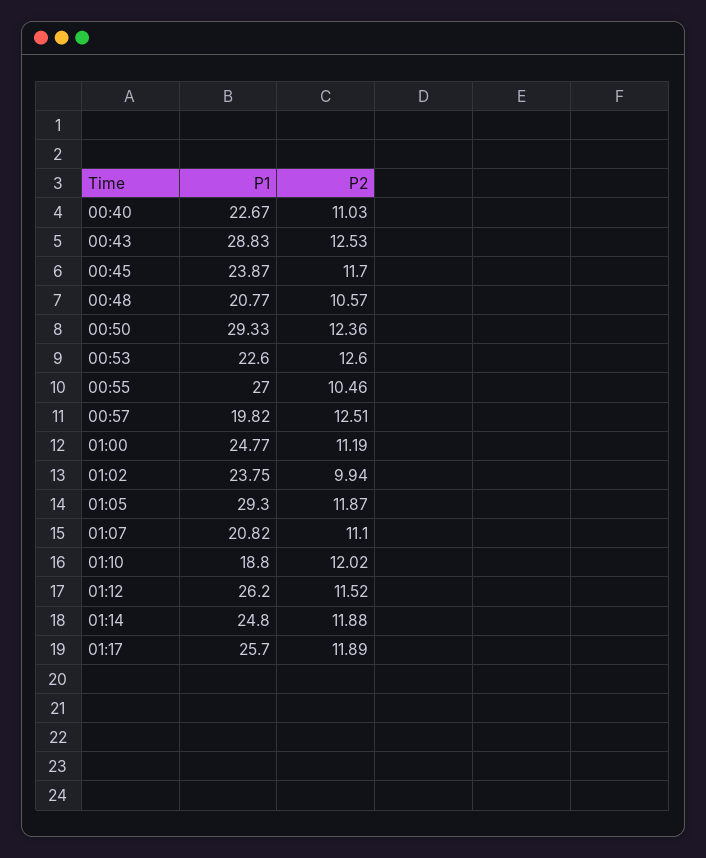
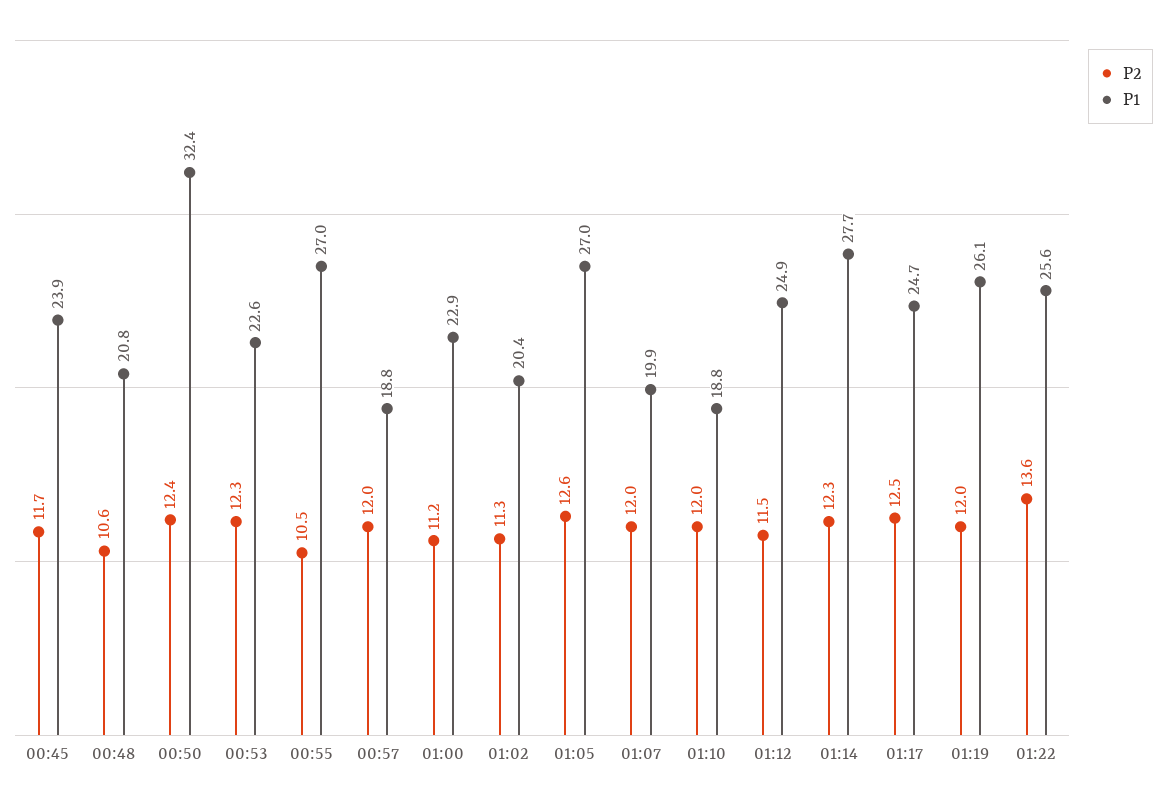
P1, 00:40: 22.67 -> none
P2, 00:40: 11.03 -> none
P1, 00:43: 28.83 -> none
P2, 00:43: 12.53 -> none
P1, 00:50: 29.33 -> 32.4
P2, 00:53: 12.6 -> 12.3
P1, 00:57: 19.82 -> 18.8
P2, 00:57: 12.51 -> 12
P1, 01:00: 24.77 -> 22.9
P1, 01:02: 23.75 -> 20.4
P2, 01:02: 9.94 -> 11.3
P1, 01:05: 29.3 -> 27
P2, 01:05: 11.87 -> 12.6
P1, 01:07: 20.82 -> 19.9
P2, 01:07: 11.1 -> 12
P1, 01:12: 26.2 -> 24.9
P1, 01:14: 24.8 -> 27.7
P2, 01:14: 11.88 -> 12.3
P1, 01:17: 25.7 -> 24.7
P2, 01:17: 11.89 -> 12.5
P2, 01:19: none -> 12
P1, 01:19: none -> 26.1
P2, 01:22: none -> 13.6
P1, 01:22: none -> 25.6

